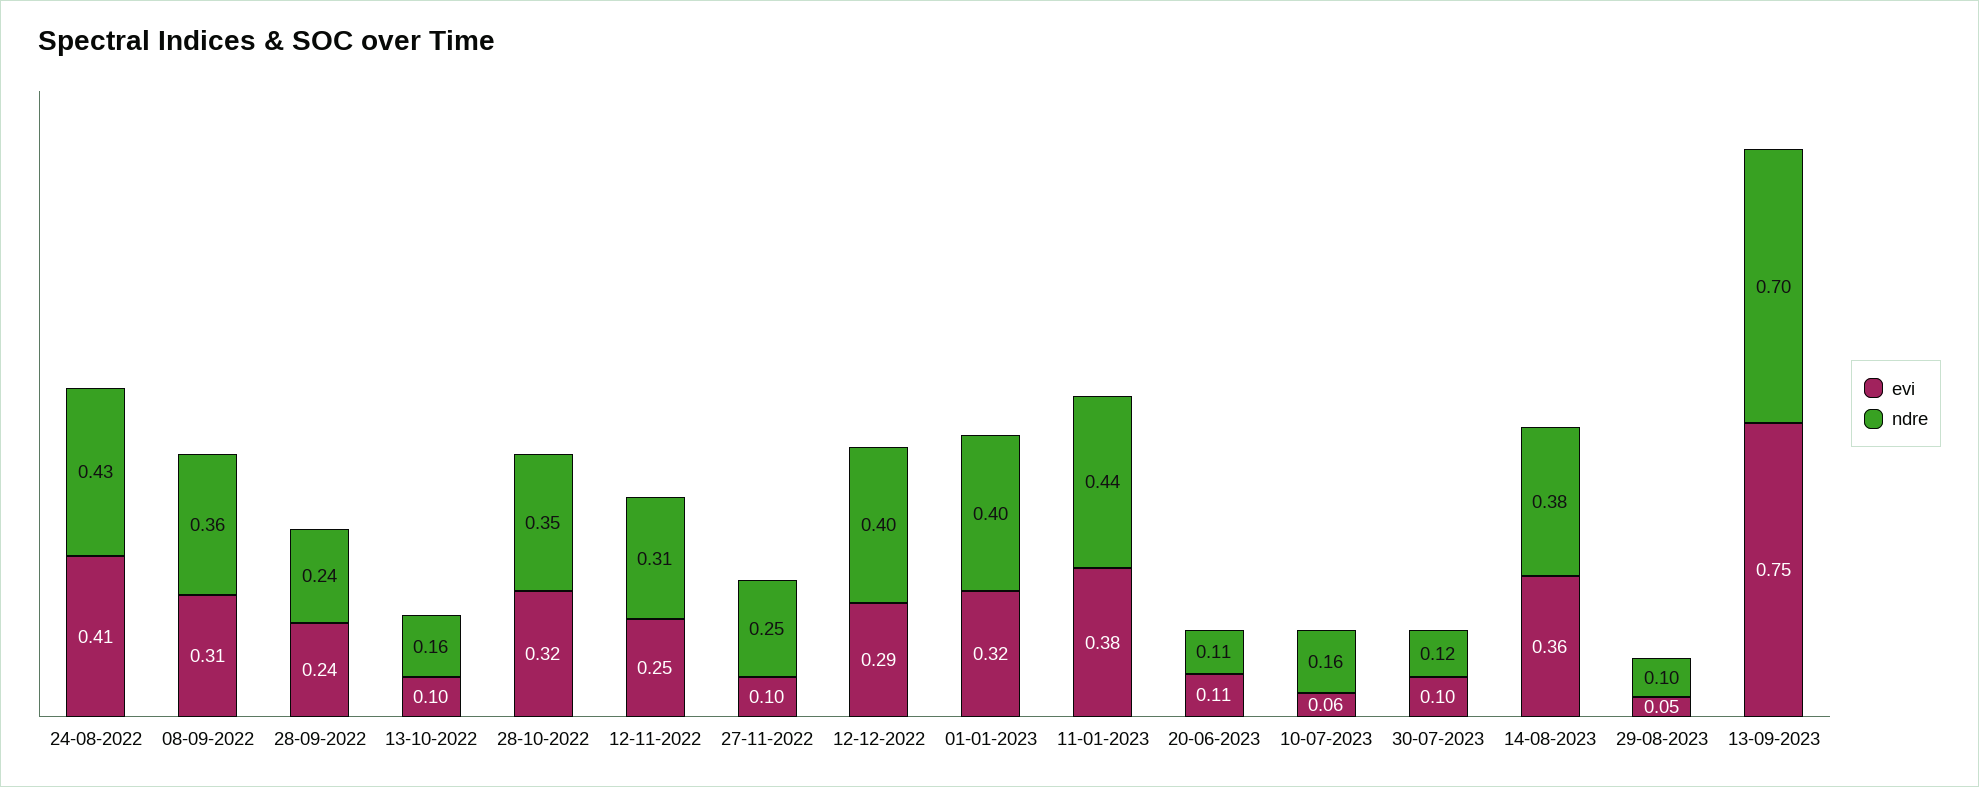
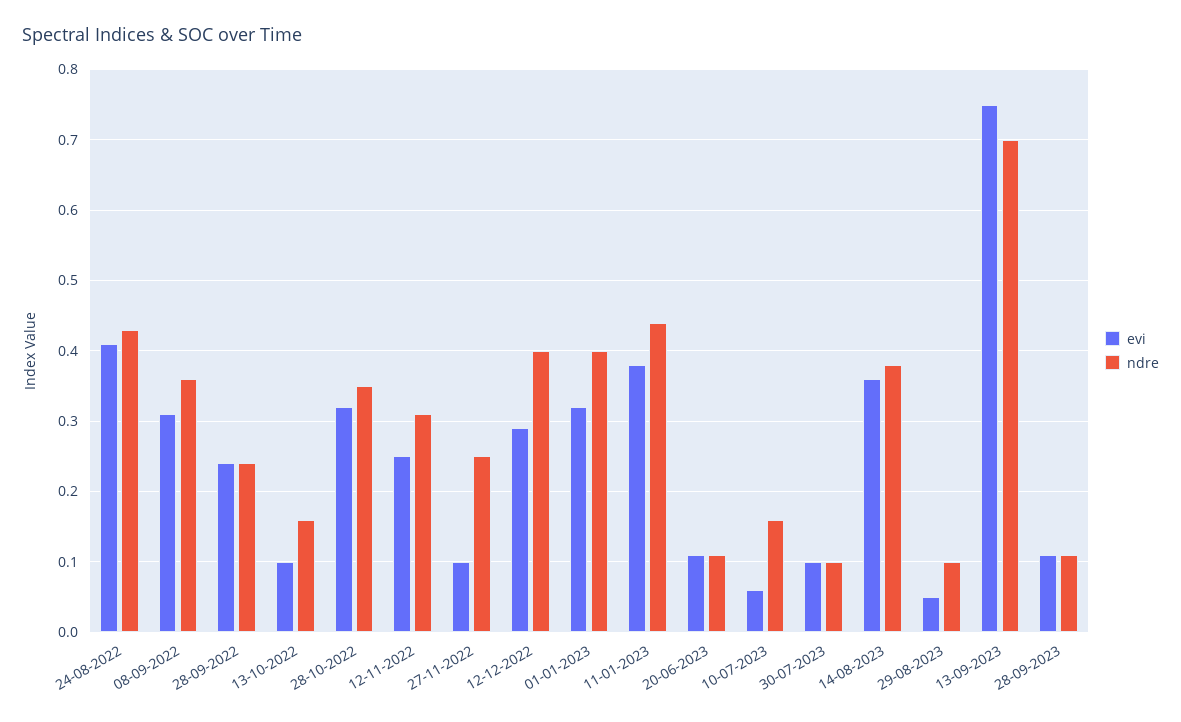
ndre, 30-07-2023: 0.12 -> 0.1
evi, 28-09-2023: none -> 0.11
ndre, 28-09-2023: none -> 0.11

